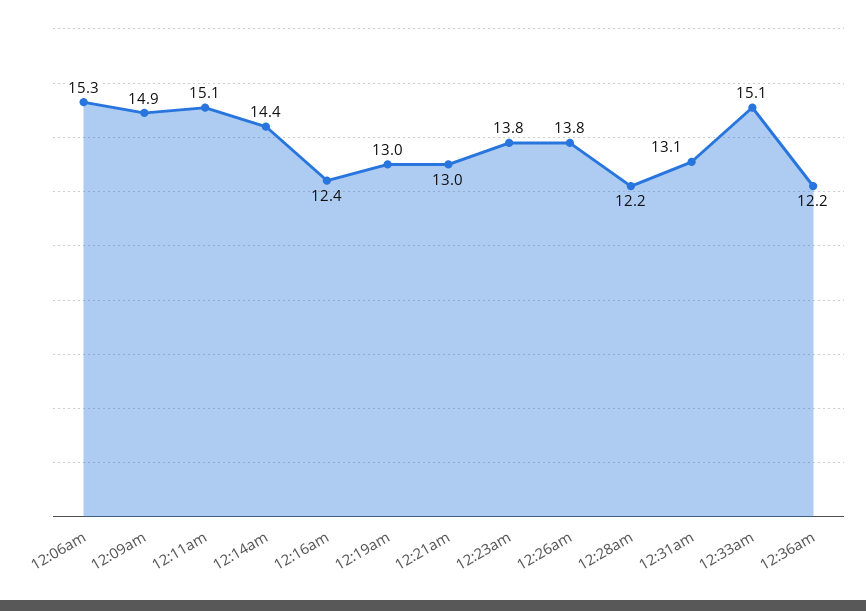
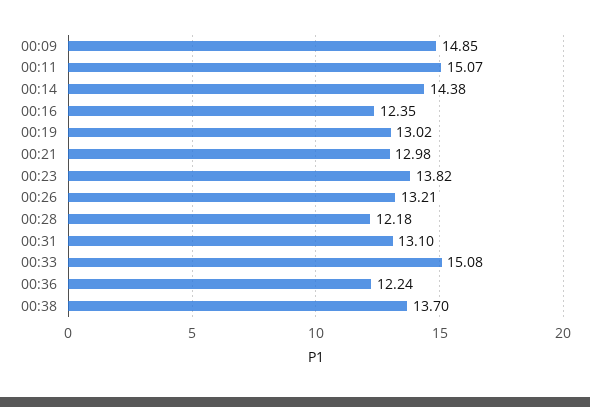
12:06am: 15.3 -> none
12:26am: 13.8 -> 13.21
00:38: none -> 13.7

